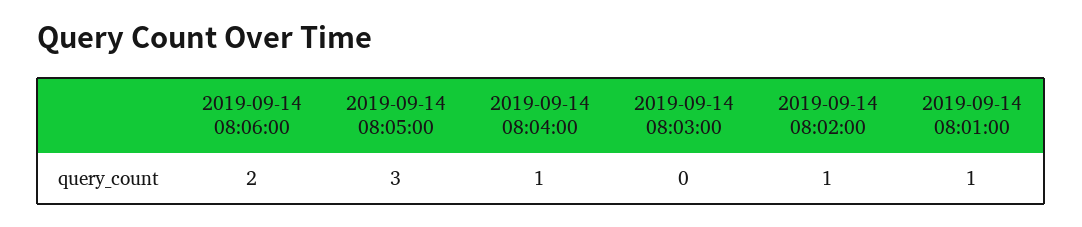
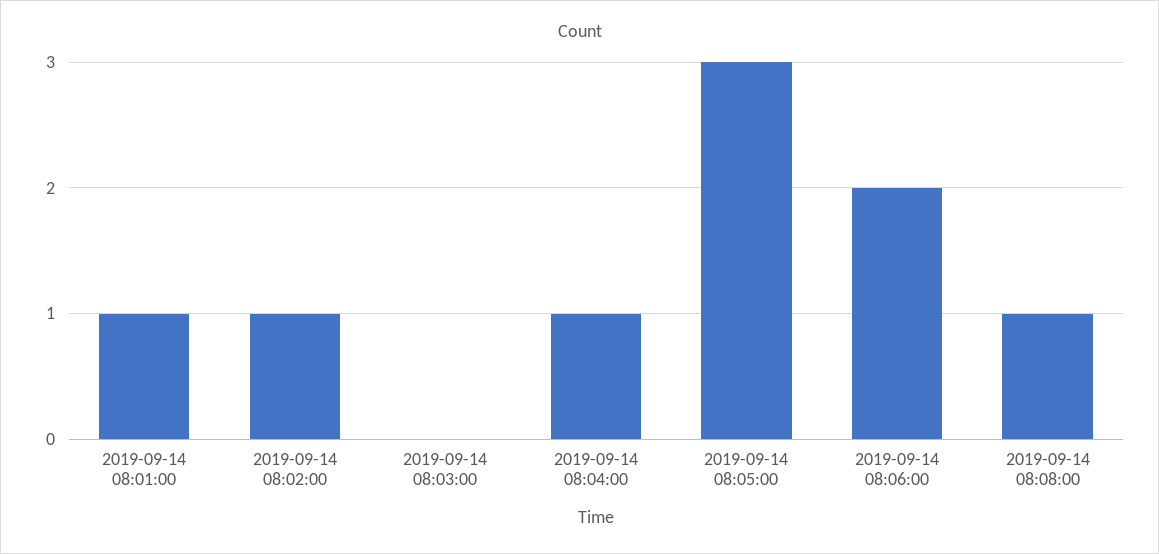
2019-09-14 08:08:00: none -> 1

